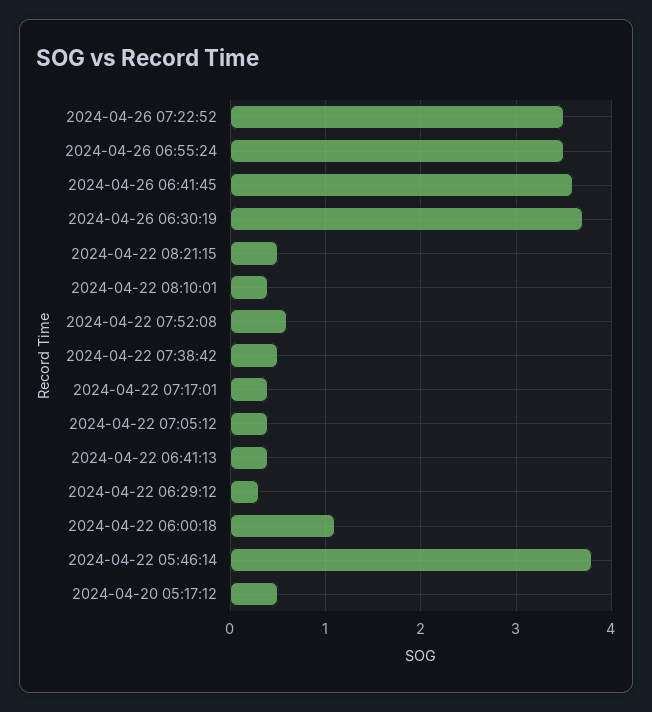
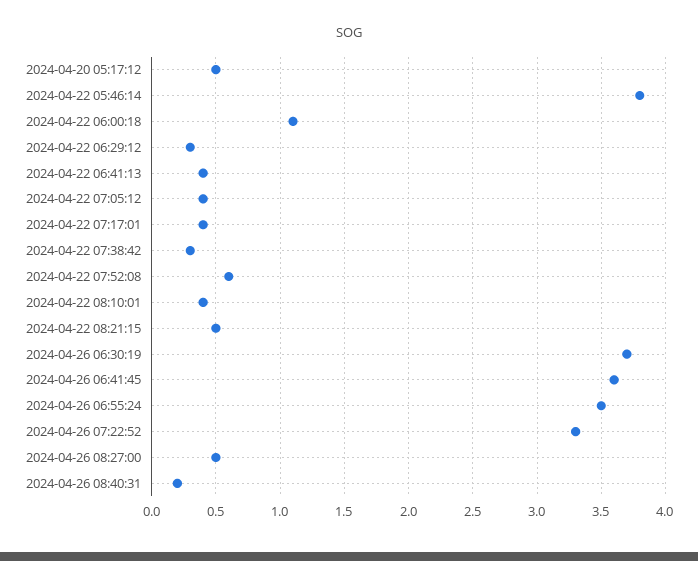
2024-04-26 07:22:52: 3.5 -> 3.3
2024-04-22 07:38:42: 0.5 -> 0.3
2024-04-26 08:27:00: none -> 0.5
2024-04-26 08:40:31: none -> 0.2

